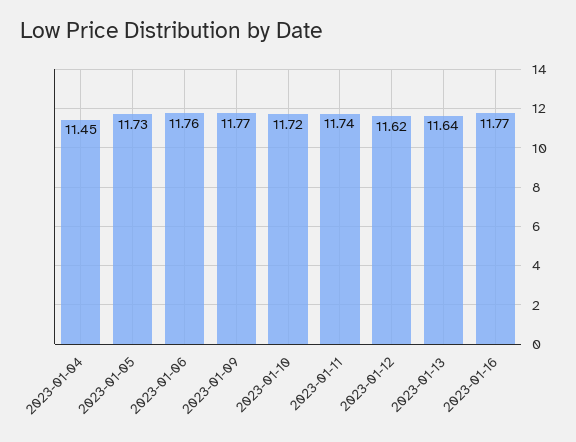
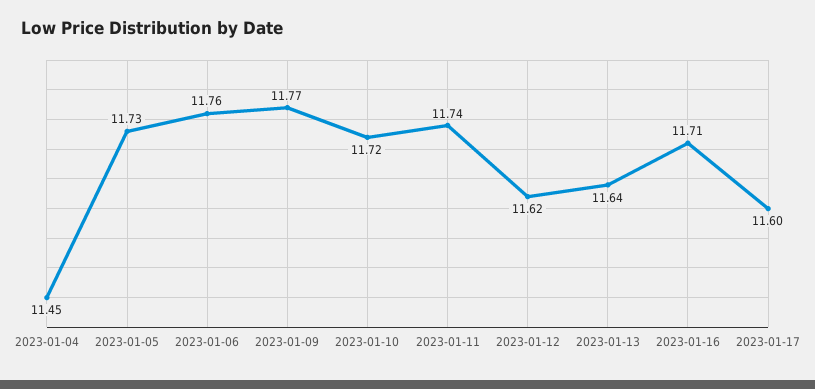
2023-01-16: 11.77 -> 11.71
2023-01-17: none -> 11.6

